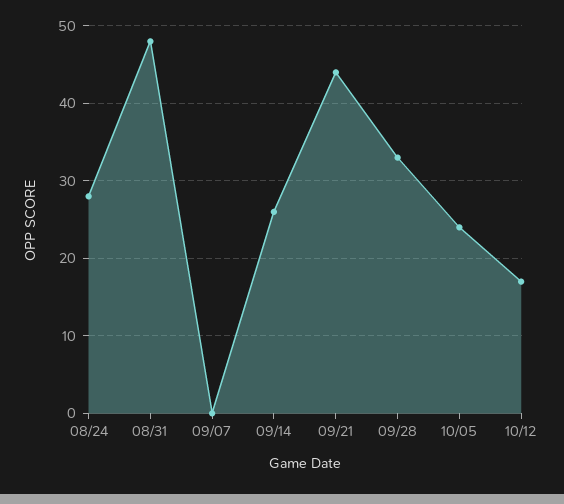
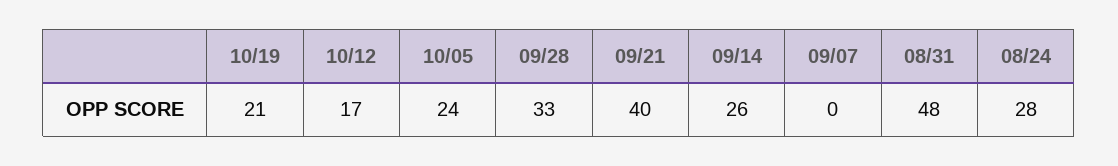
09/21: 44 -> 40
10/19: none -> 21

